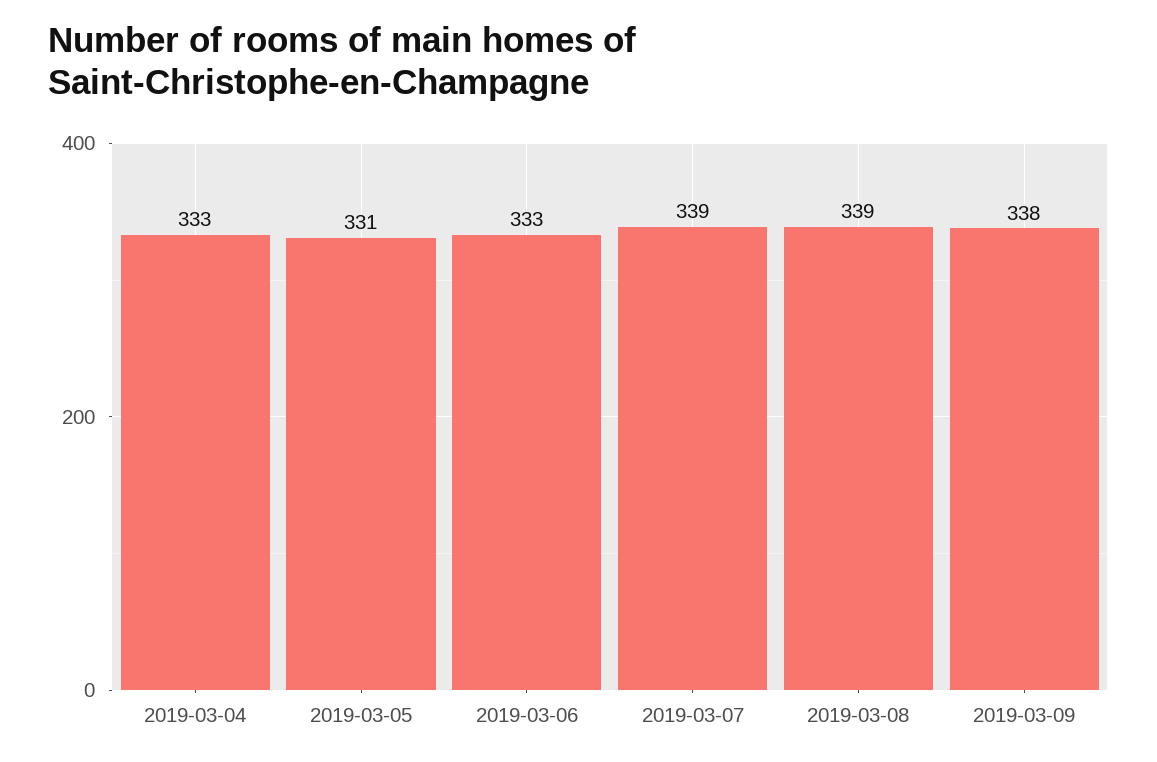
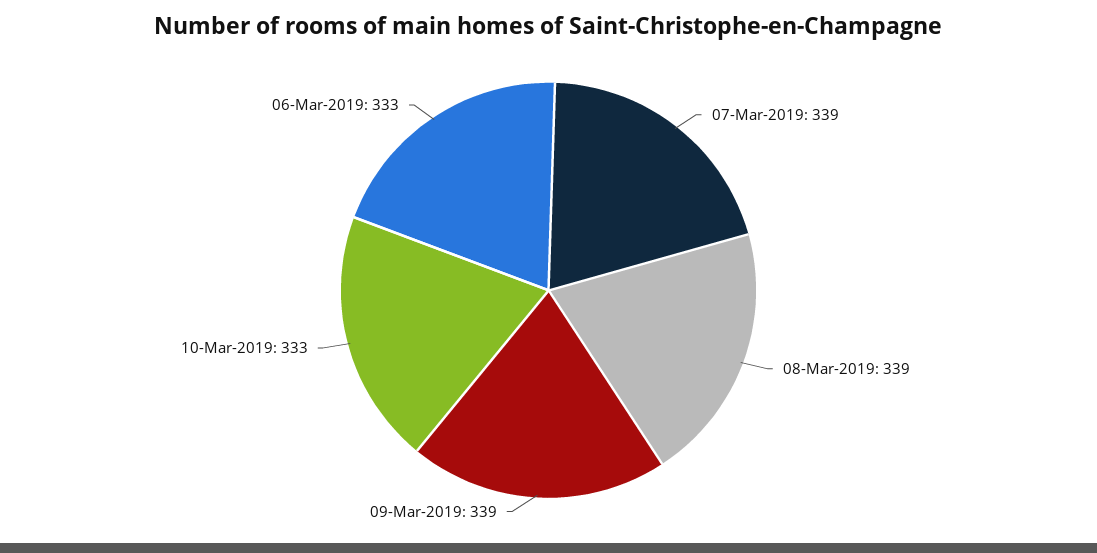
2019-03-04: 333 -> none
2019-03-05: 331 -> none
2019-03-09: 338 -> 339
10-Mar-2019: none -> 333

